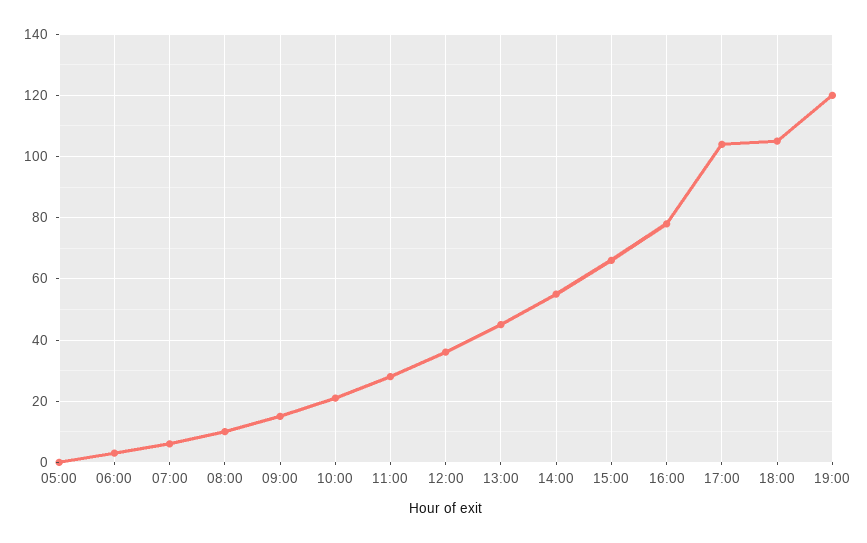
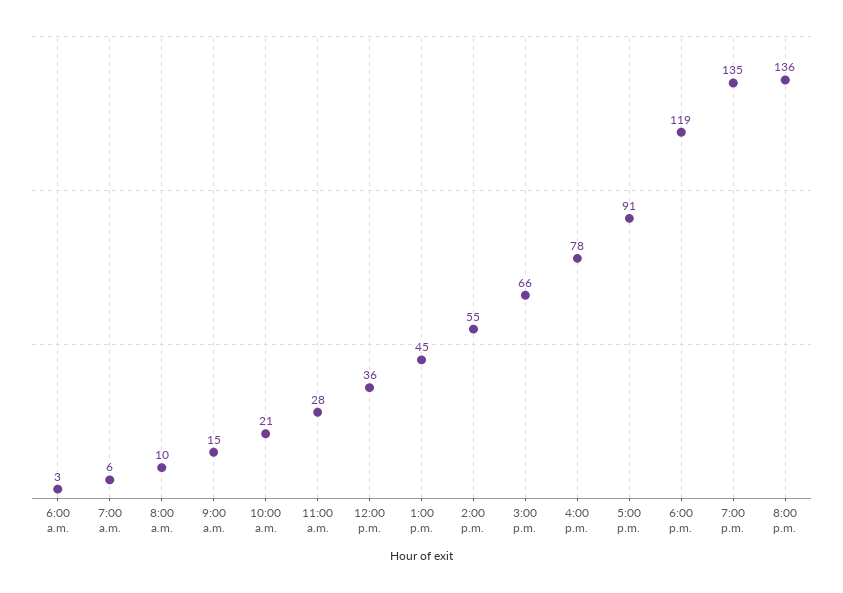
05:00: 0 -> none
17:00: 105 -> 91
18:00: 105 -> 119
19:00: 120 -> 135
8:00 p.m.: none -> 136

